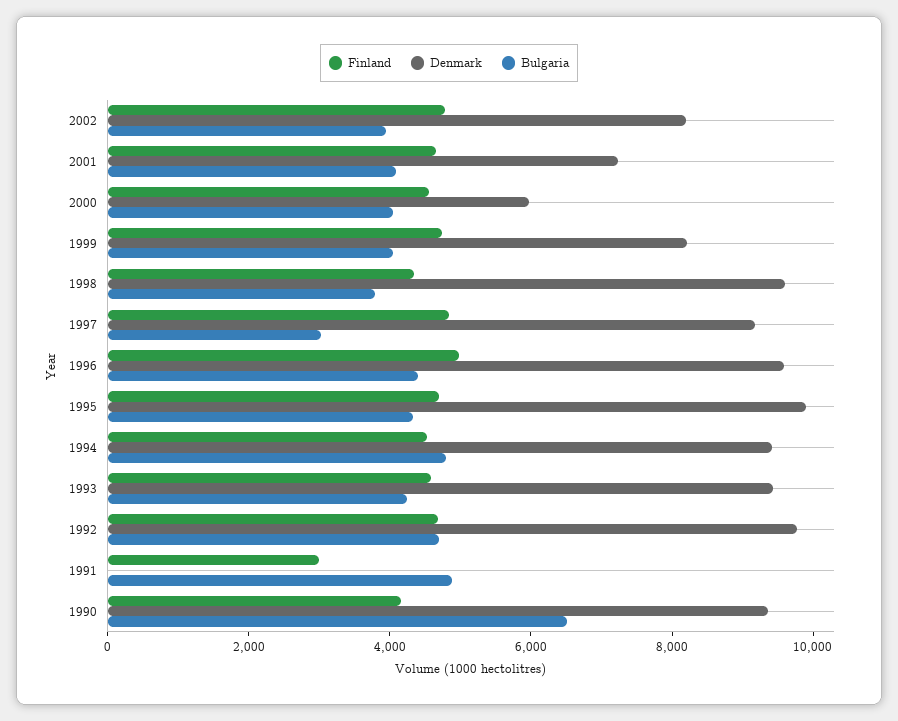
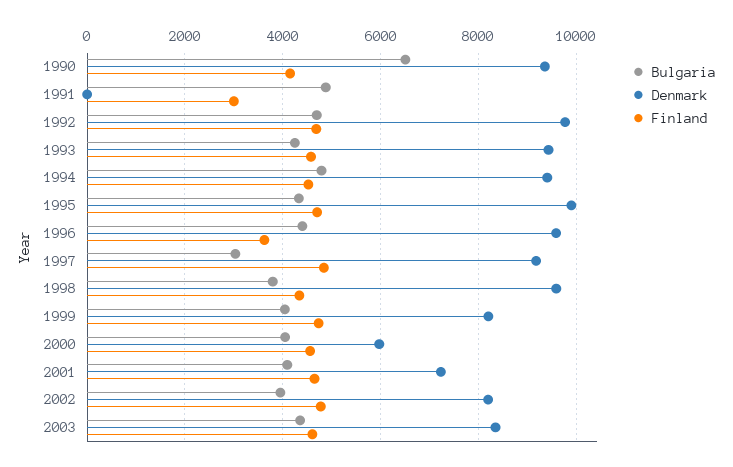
Finland, 1996: 5000 -> 3600
Bulgaria, 2003: none -> 4400
Denmark, 2003: none -> 8400
Finland, 2003: none -> 4600

